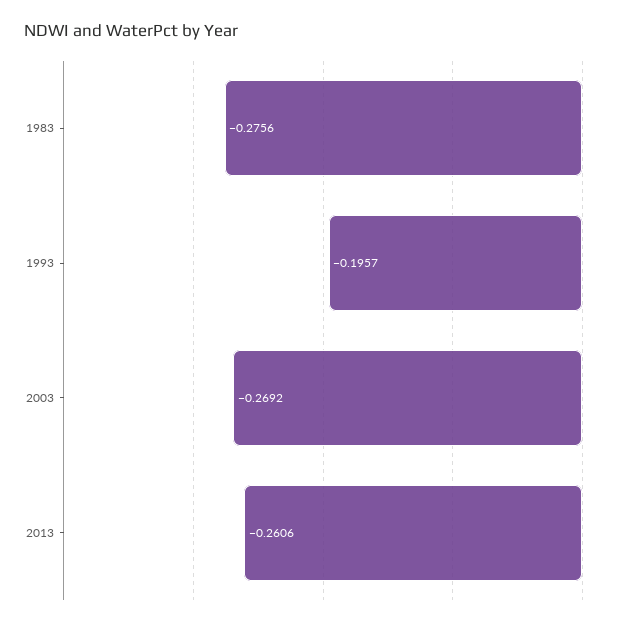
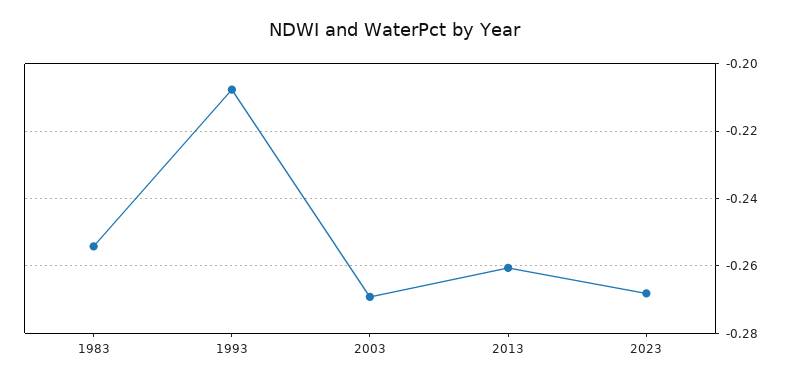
1983: -0.2756 -> -0.254
1993: -0.1957 -> -0.208
2023: none -> -0.268

